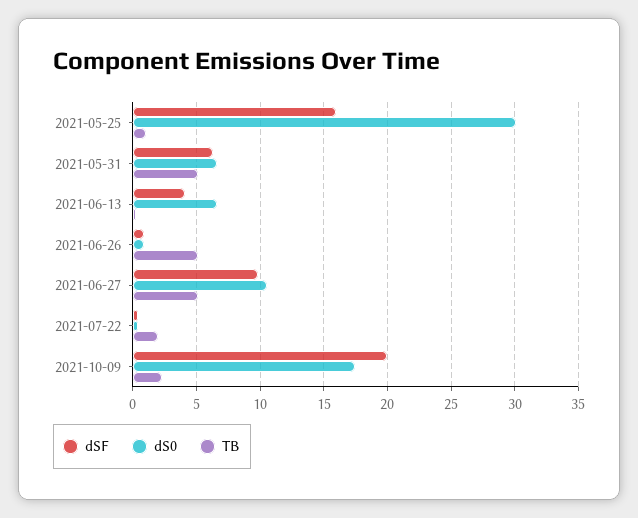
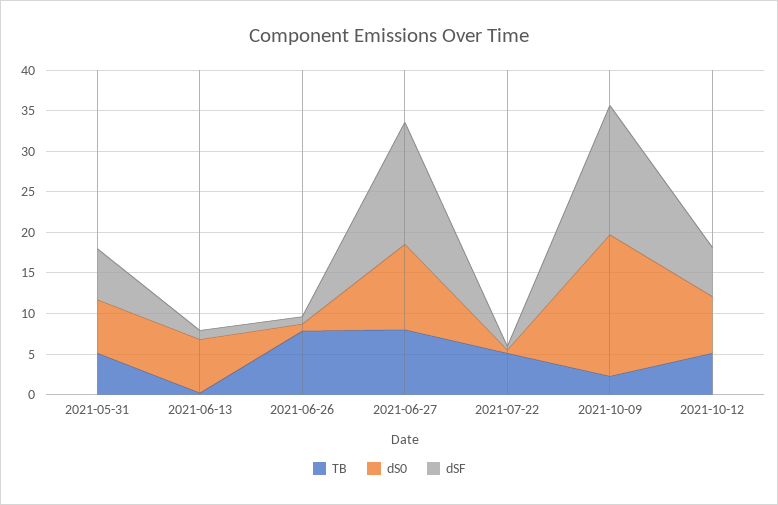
dSF, 2021-05-25: 16 -> none
dS0, 2021-05-25: 30 -> none
TB, 2021-05-25: 1 -> none
dSF, 2021-06-13: 4 -> 1
TB, 2021-06-26: 5 -> 8
dSF, 2021-06-27: 10 -> 15
TB, 2021-06-27: 5 -> 8
TB, 2021-07-22: 2 -> 5
dSF, 2021-10-09: 20 -> 16
TB, 2021-10-12: none -> 5
dS0, 2021-10-12: none -> 7
dSF, 2021-10-12: none -> 6

